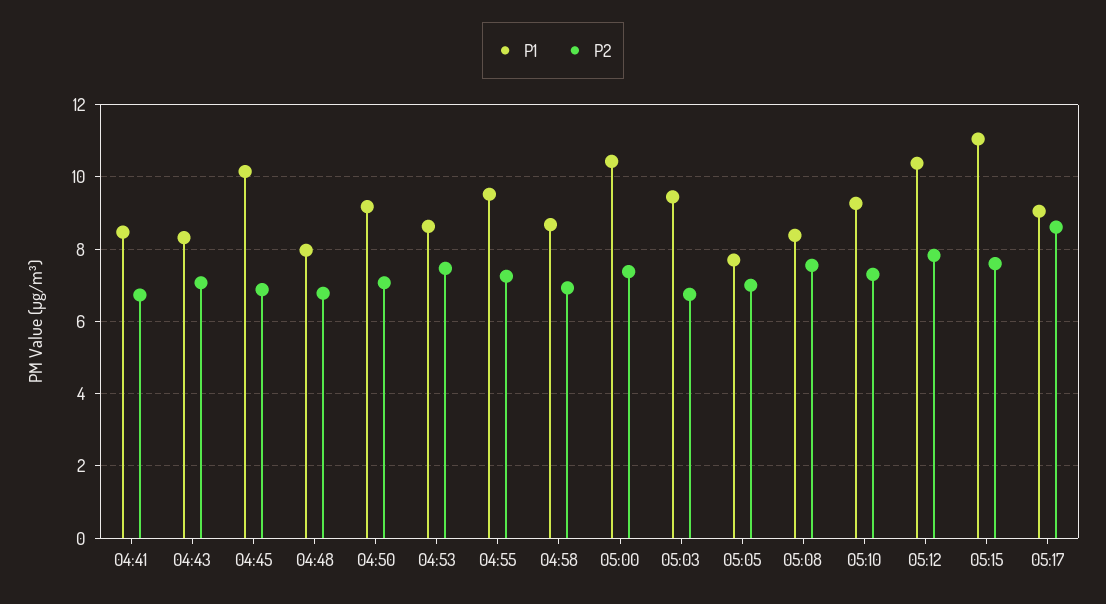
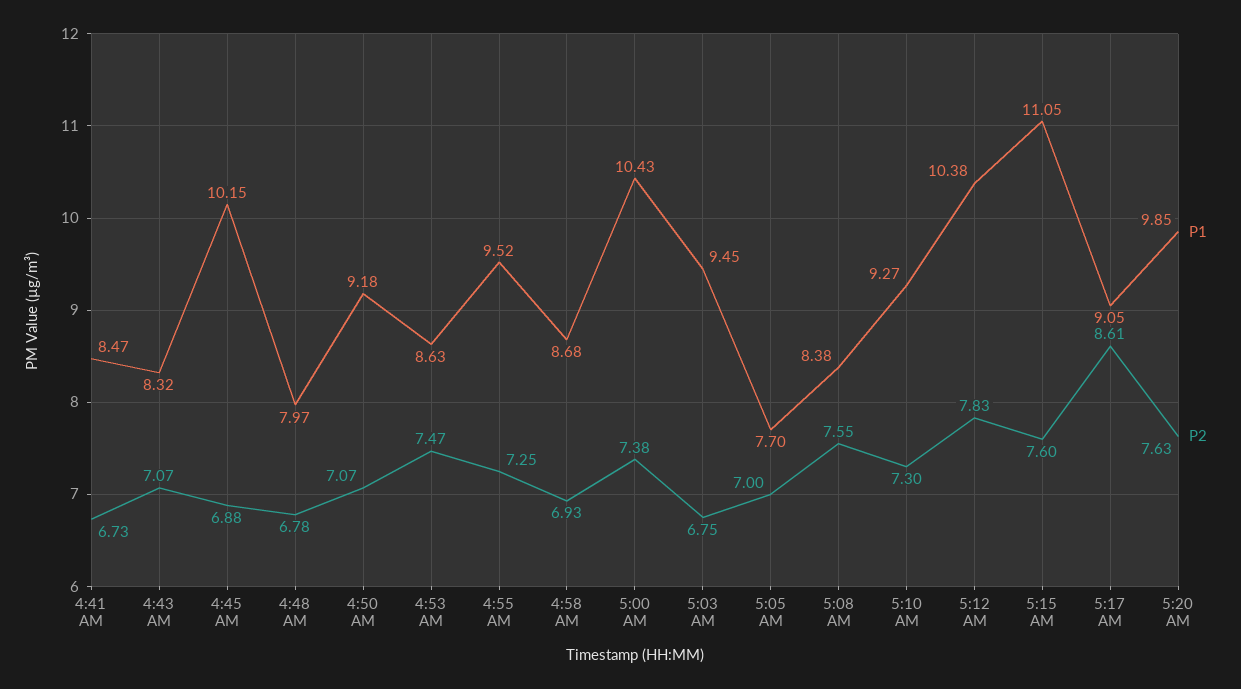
P1, 5:20 AM: none -> 9.85
P2, 5:20 AM: none -> 7.63

